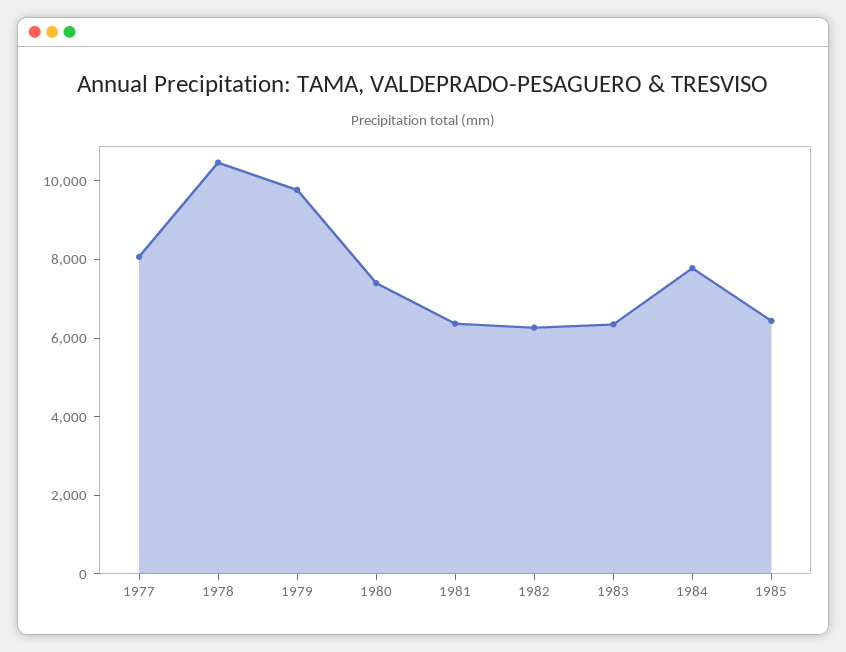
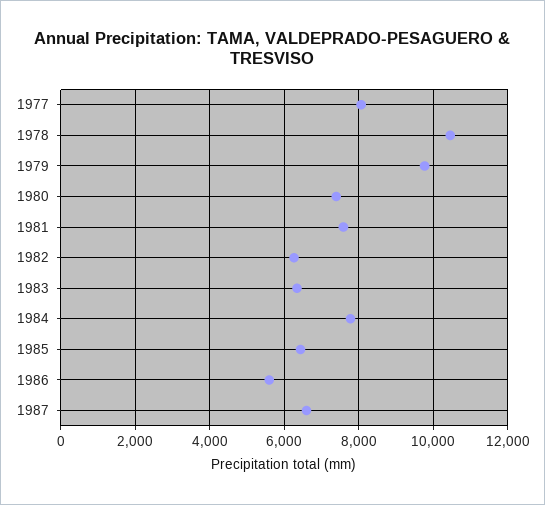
1981: 6500 -> 7600
1986: none -> 5600
1987: none -> 6600

